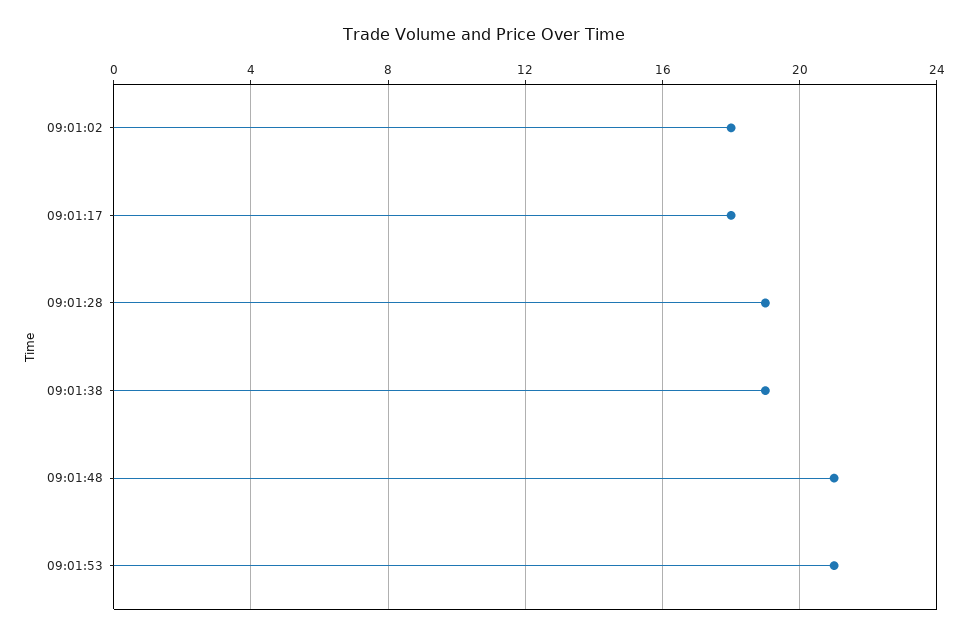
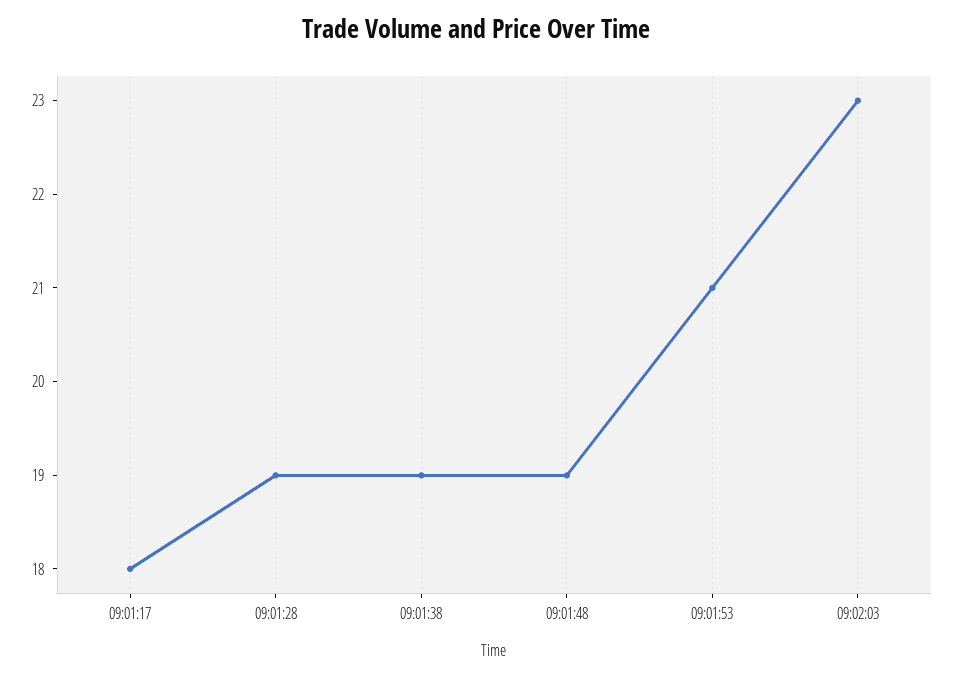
09:01:02: 18 -> none
09:01:48: 21 -> 19
09:02:03: none -> 23

